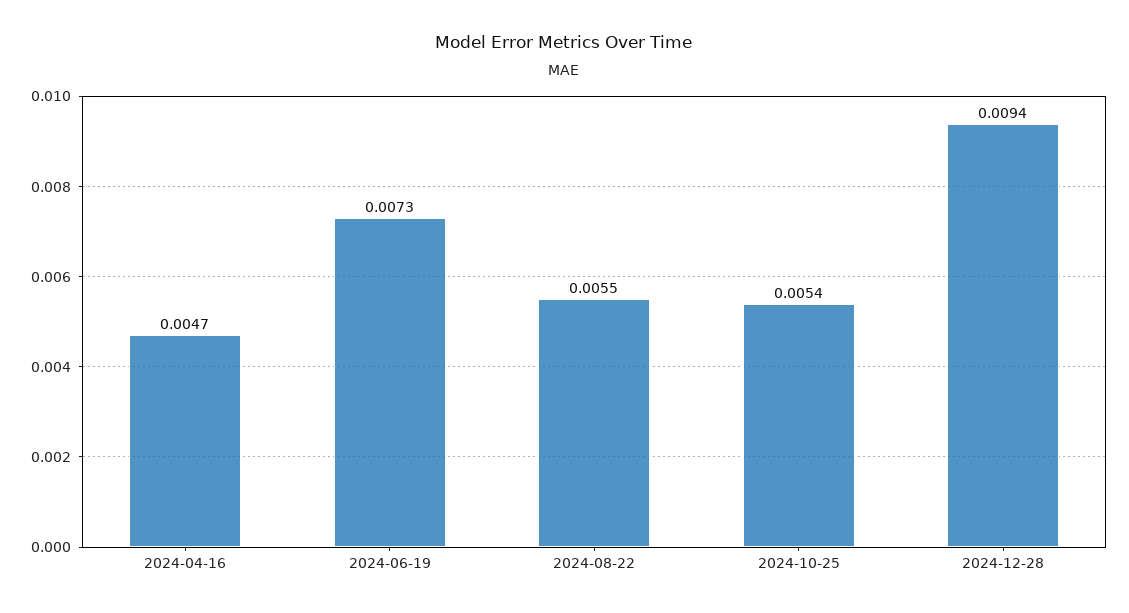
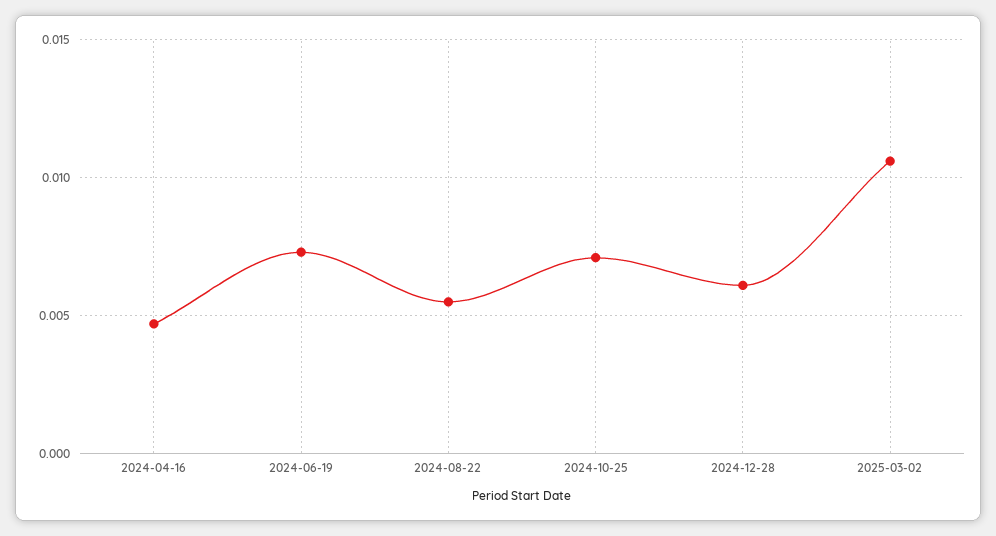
2024-10-25: 0.0054 -> 0.007
2024-12-28: 0.0094 -> 0.006
2025-03-02: none -> 0.0105

